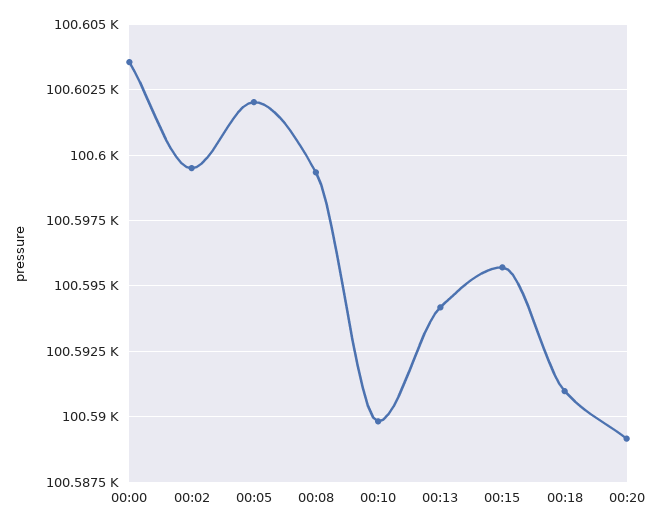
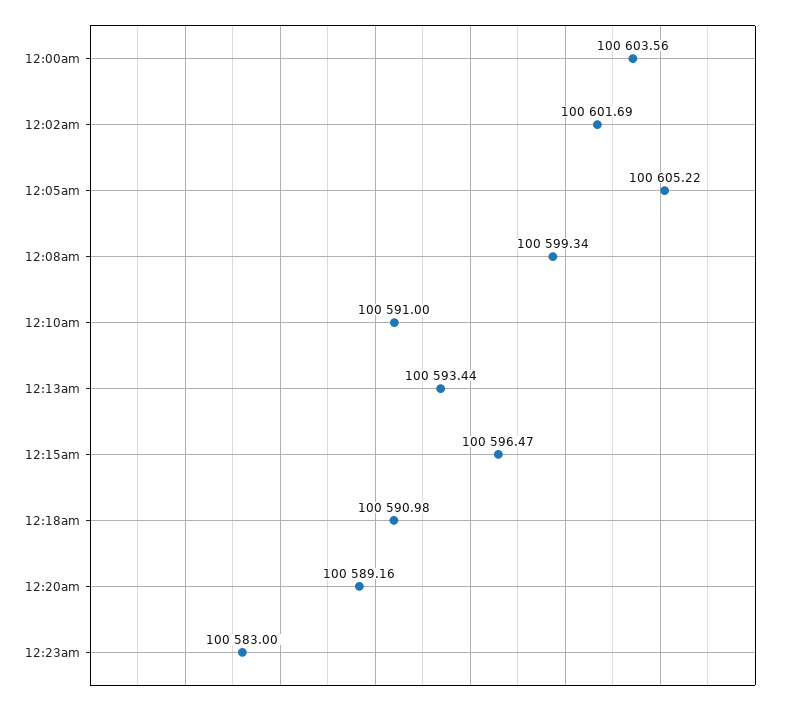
00:02: 100599.5 -> 100601.69
00:05: 100602 -> 100605.22
00:10: 100589.75 -> 100591
00:13: 100594.25 -> 100593.44
00:15: 100595.75 -> 100596.47
12:23am: none -> 100583

